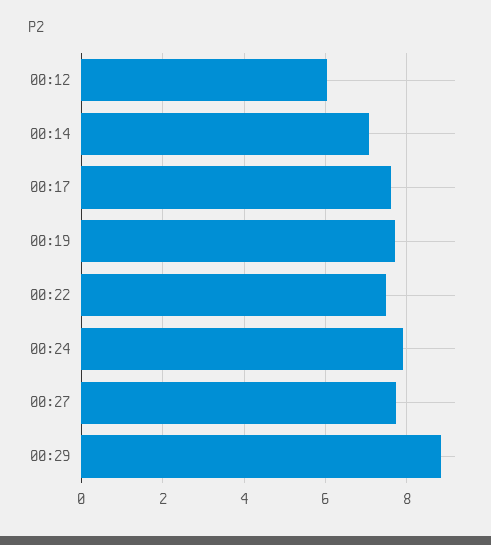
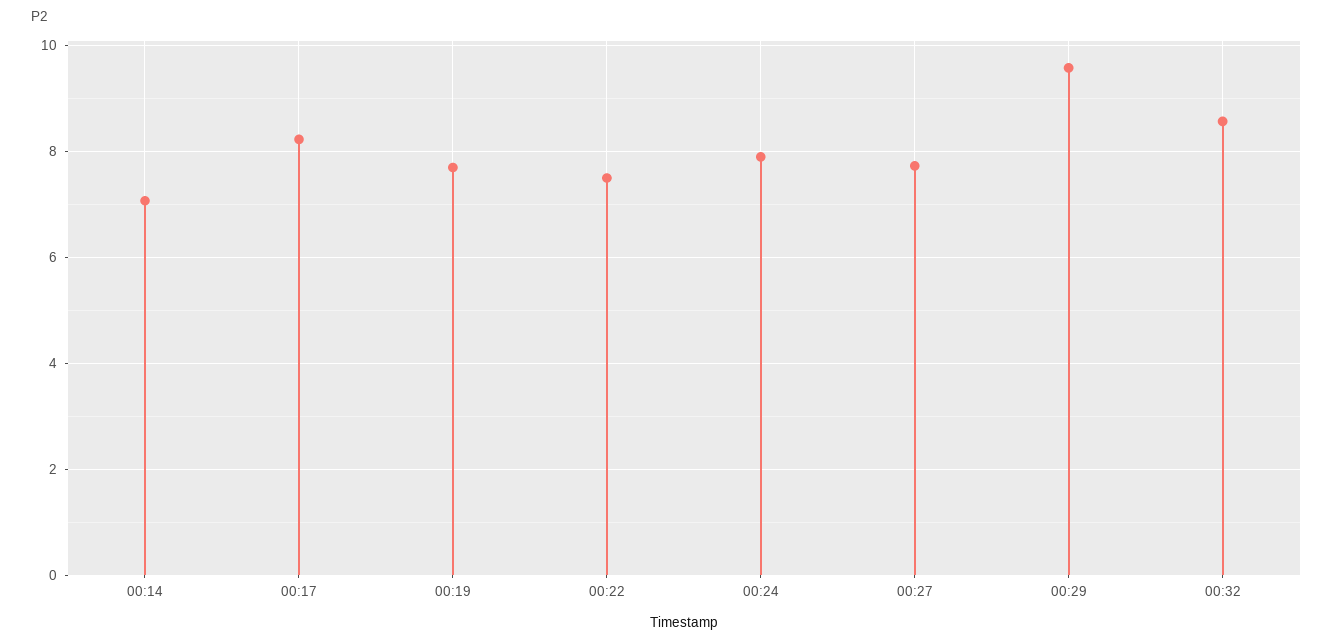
00:12: 6 -> none
00:17: 7.6 -> 8.2
00:29: 8.8 -> 9.6
00:32: none -> 8.6

